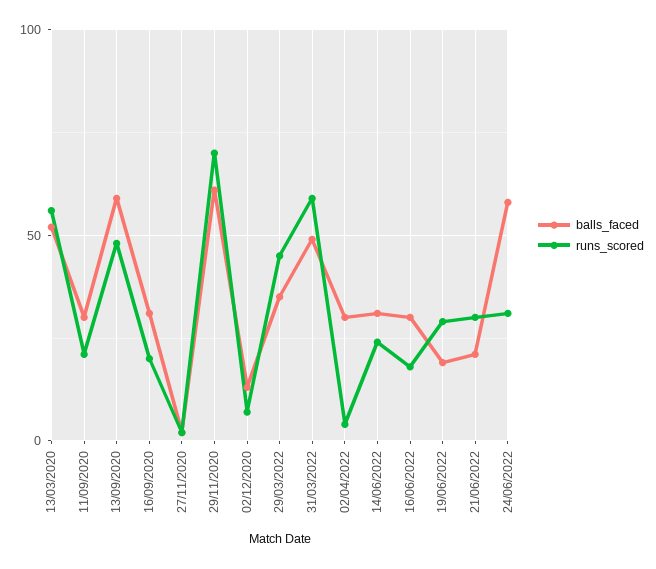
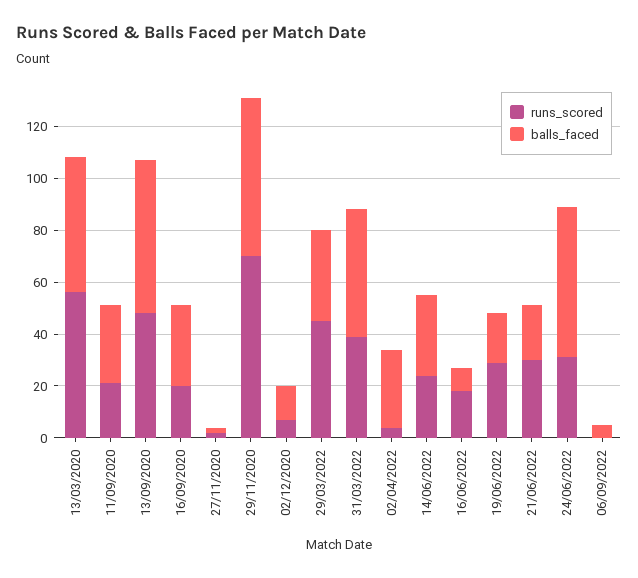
runs_scored, 31/03/2022: 60 -> 40
balls_faced, 16/06/2022: 30 -> 10
runs_scored, 06/09/2022: none -> 0
balls_faced, 06/09/2022: none -> 5

